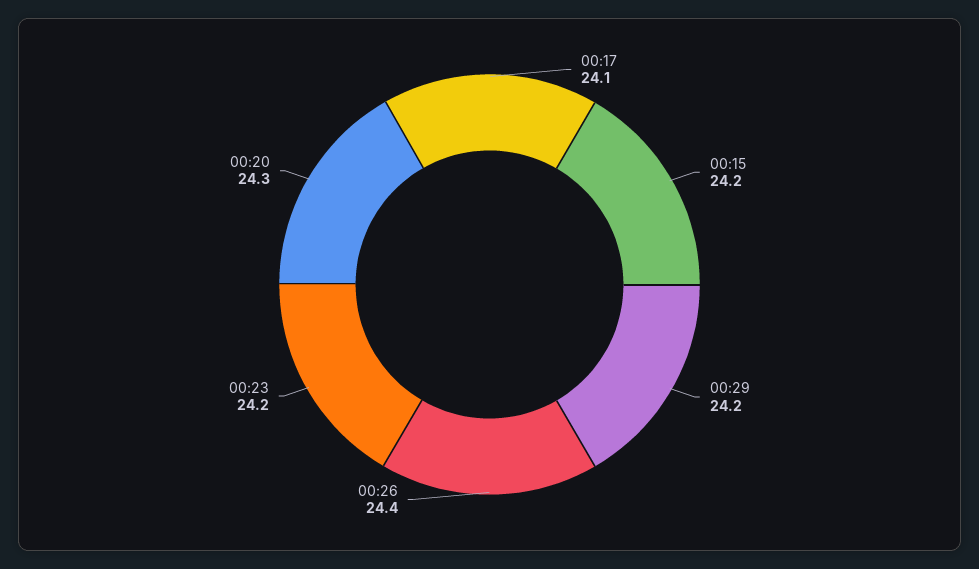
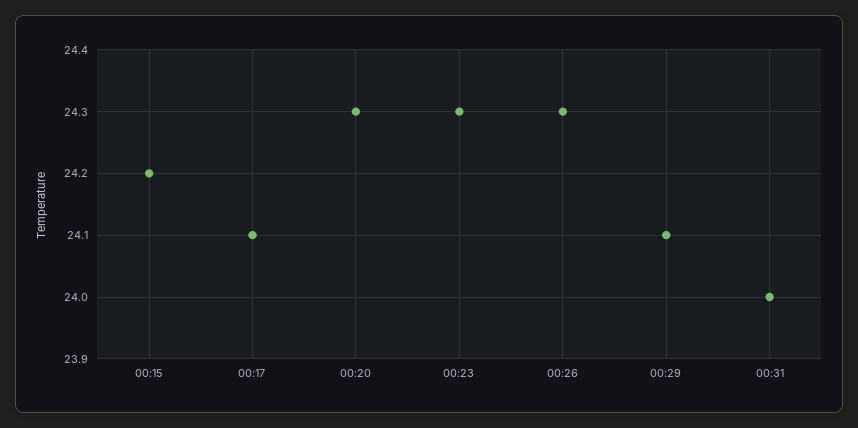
00:29: 24.2 -> 24.1
00:26: 24.4 -> 24.3
00:23: 24.2 -> 24.3
00:31: none -> 24

